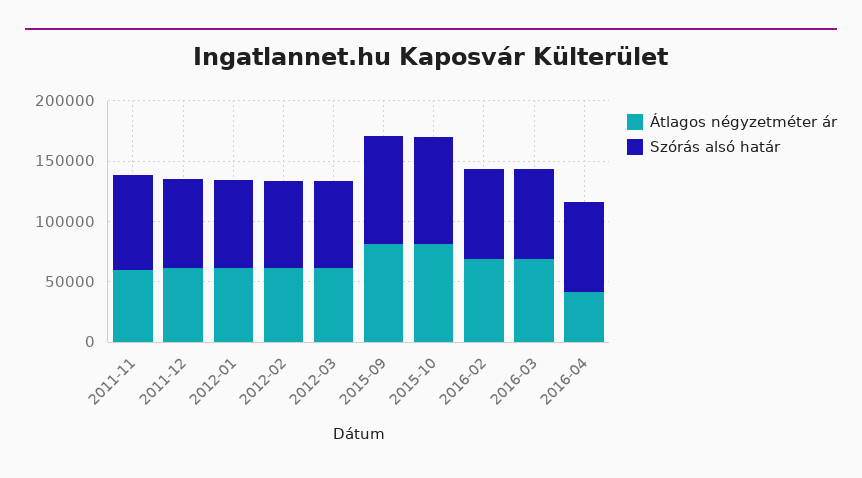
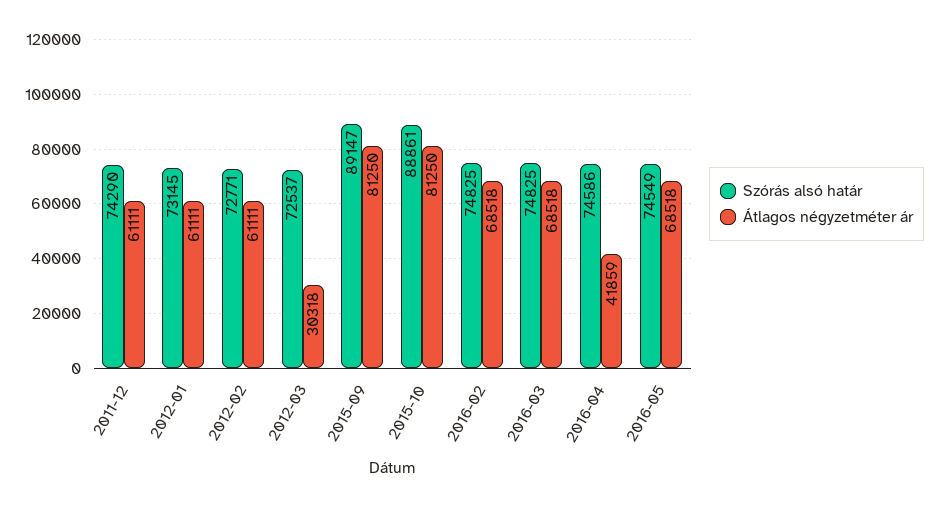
Átlagos négyzetméter ár, 2011-11: 60000 -> none
Szórás alsó határ, 2011-11: 80000 -> none
Átlagos négyzetméter ár, 2012-03: 60000 -> 30318
Szórás alsó határ, 2016-05: none -> 74549
Átlagos négyzetméter ár, 2016-05: none -> 68518

